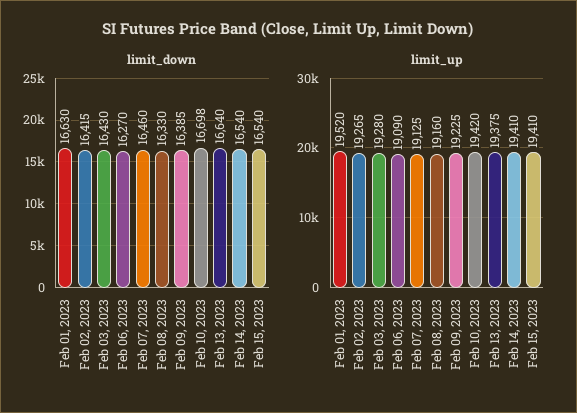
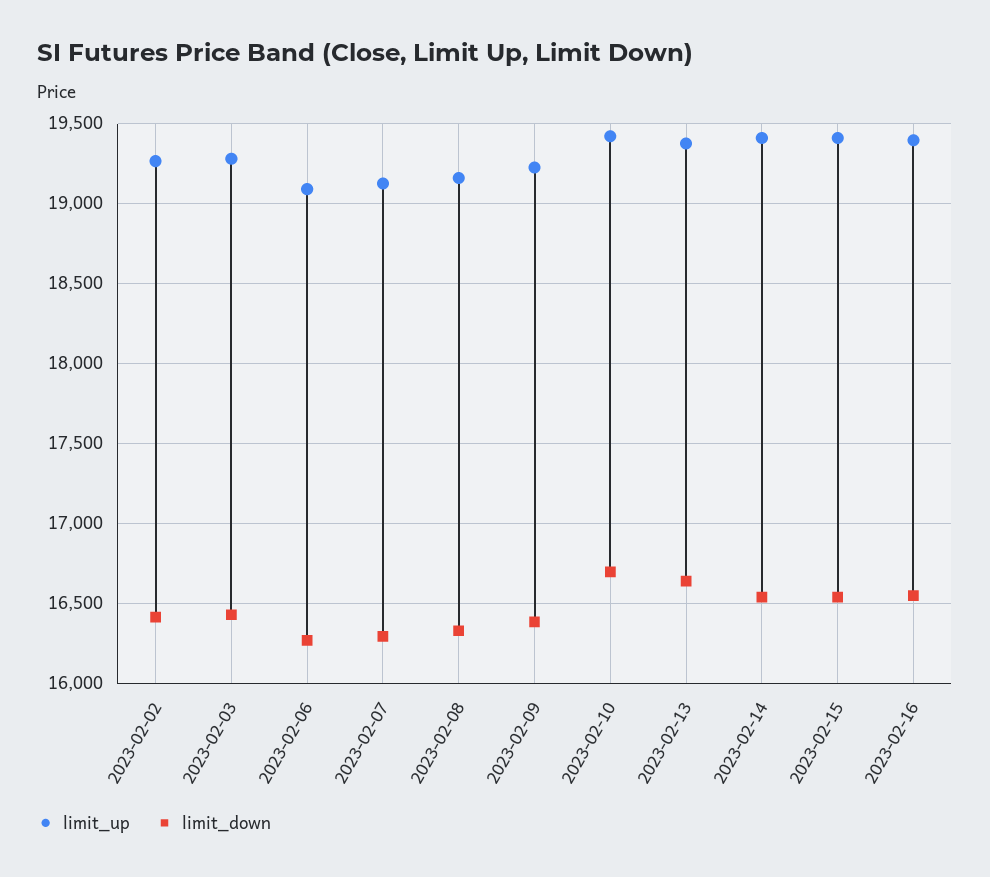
limit_down, Feb 01, 2023: 16630 -> none
limit_down, Feb 07, 2023: 16460 -> 16300
limit_up, Feb 01, 2023: 19520 -> none
limit_up, 2023-02-16: none -> 19400
limit_down, 2023-02-16: none -> 16550

